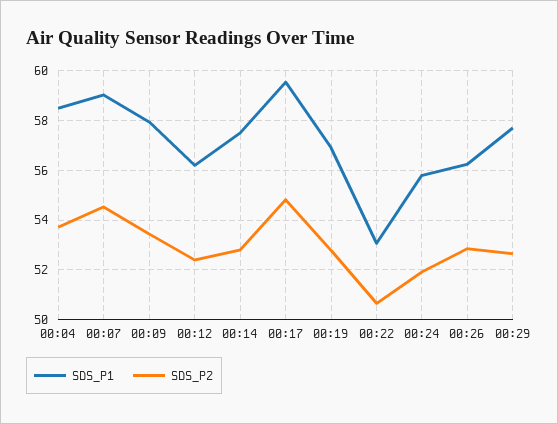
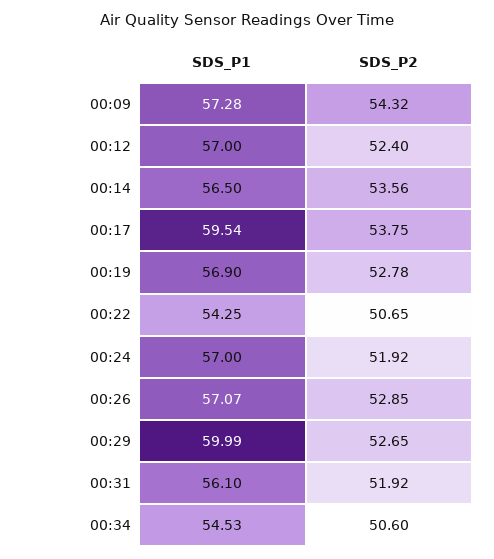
SDS_P1, 00:04: 58.5 -> none
SDS_P2, 00:04: 53.75 -> none
SDS_P1, 00:07: 59 -> none
SDS_P2, 00:07: 54.5 -> none
SDS_P1, 00:09: 58 -> 57.28
SDS_P2, 00:09: 53.5 -> 54.32
SDS_P1, 00:12: 56.25 -> 57
SDS_P1, 00:14: 57.5 -> 56.5
SDS_P2, 00:14: 52.75 -> 53.56
SDS_P2, 00:17: 54.75 -> 53.75
SDS_P1, 00:22: 53 -> 54.25
SDS_P1, 00:24: 55.75 -> 57
SDS_P1, 00:26: 56.25 -> 57.07
SDS_P1, 00:29: 57.75 -> 59.99
SDS_P1, 00:31: none -> 56.1
SDS_P2, 00:31: none -> 51.92
SDS_P1, 00:34: none -> 54.53
SDS_P2, 00:34: none -> 50.6

